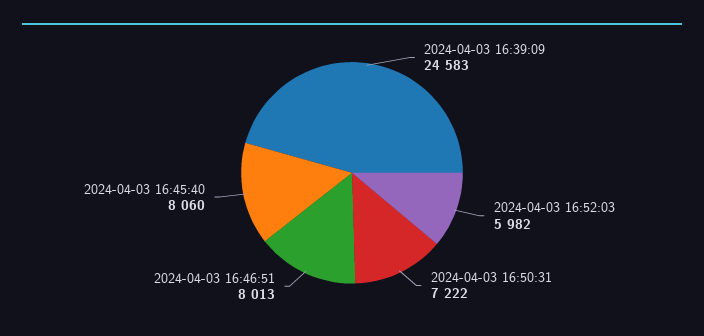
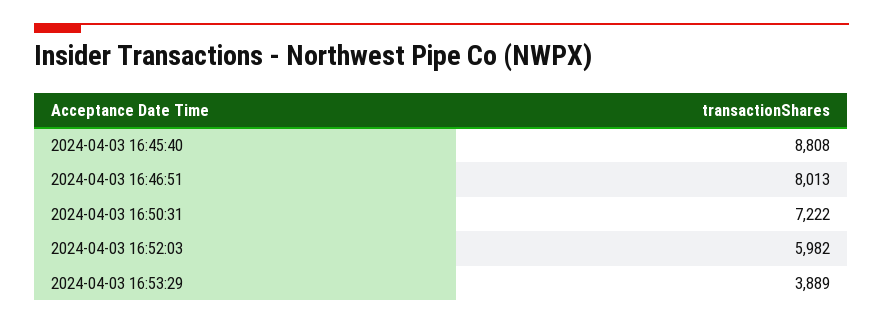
2024-04-03 16:39:09: 24583 -> none
2024-04-03 16:45:40: 8060 -> 8808
2024-04-03 16:53:29: none -> 3889

